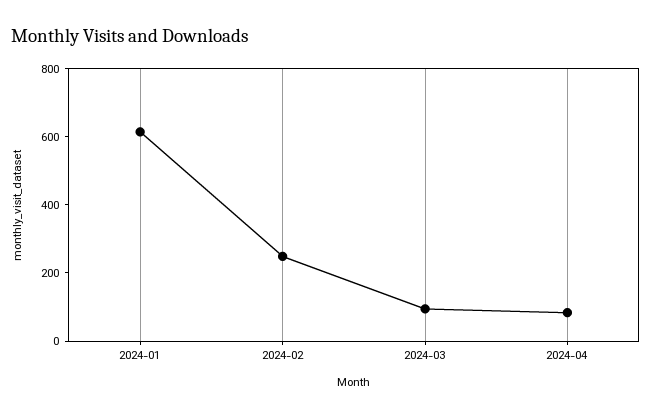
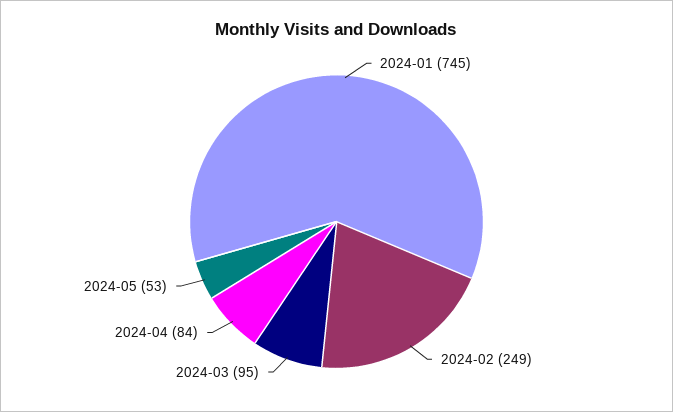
2024-01: 600 -> 745
2024-05: none -> 53

